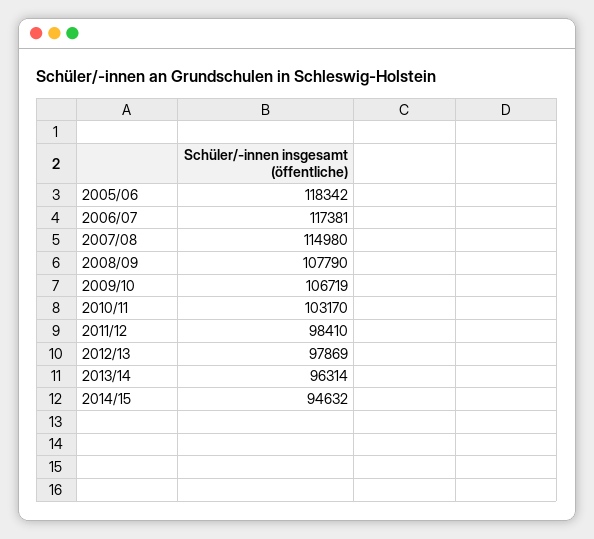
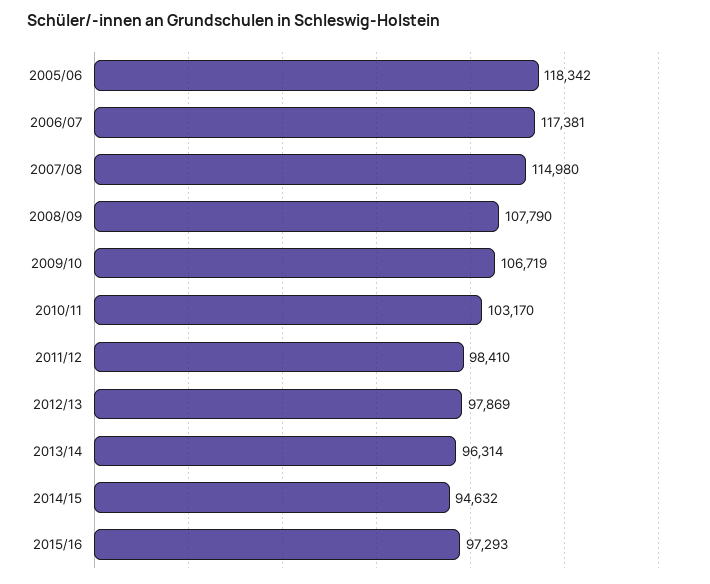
2015/16: none -> 97293

